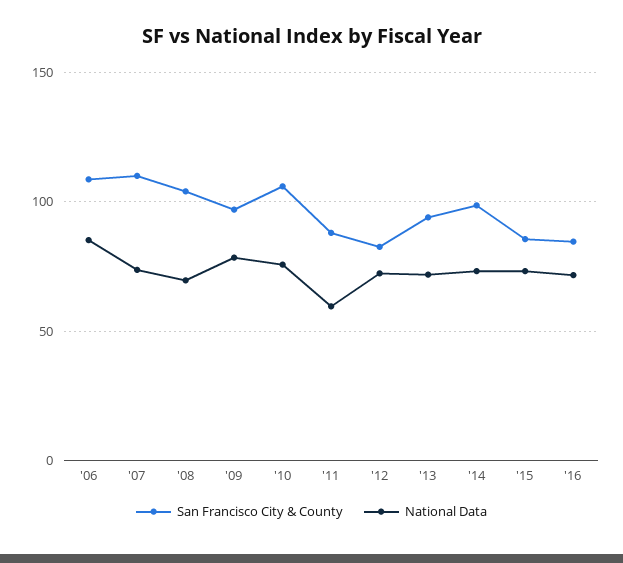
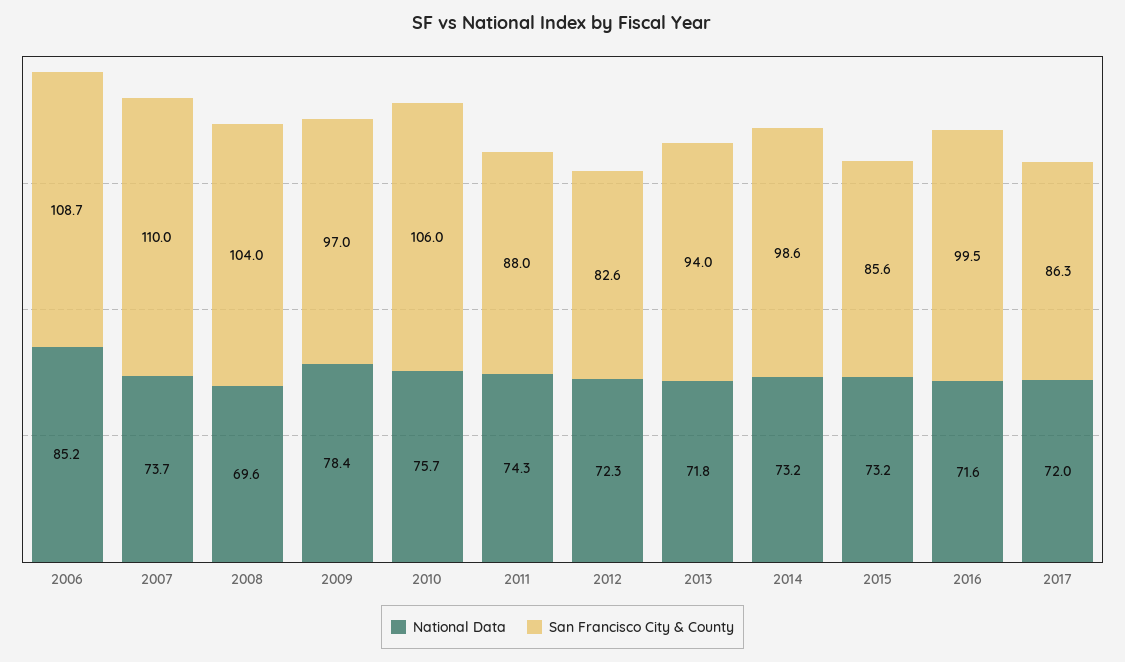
National Data, '11: 60 -> 74.3
San Francisco City & County, '16: 85 -> 99.5
National Data, 2017: none -> 72
San Francisco City & County, 2017: none -> 86.3

